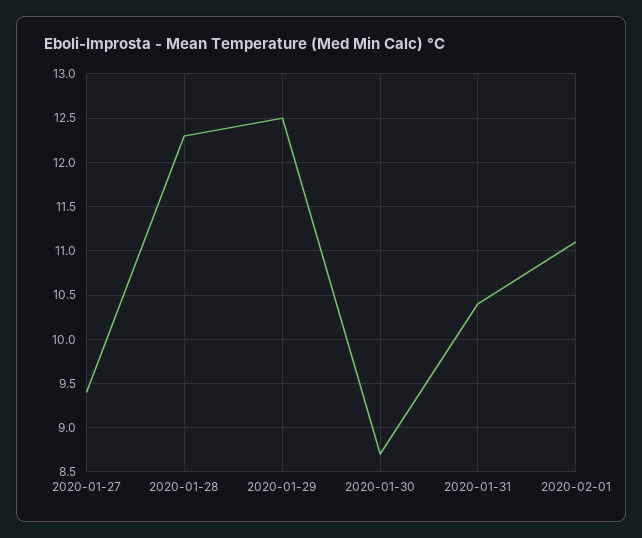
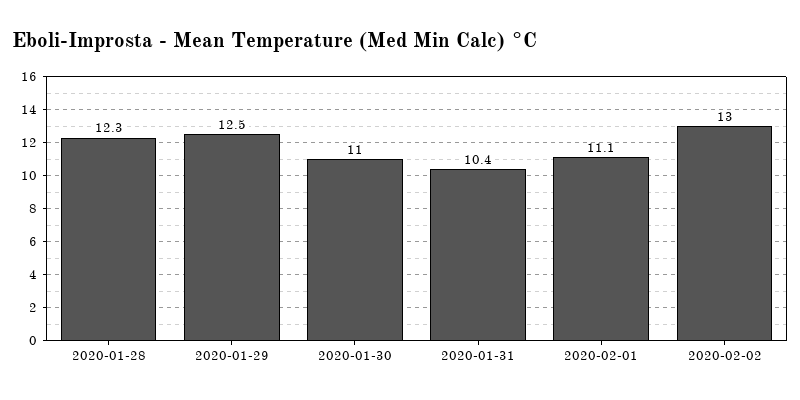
2020-01-27: 9.4 -> none
2020-01-30: 8.7 -> 11
2020-02-02: none -> 13

